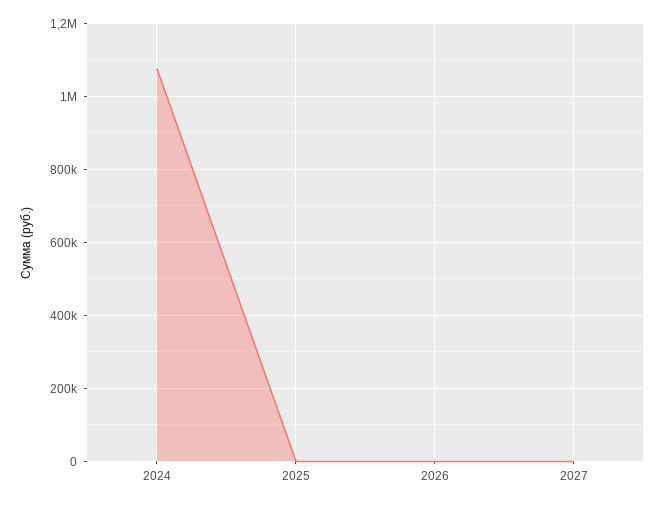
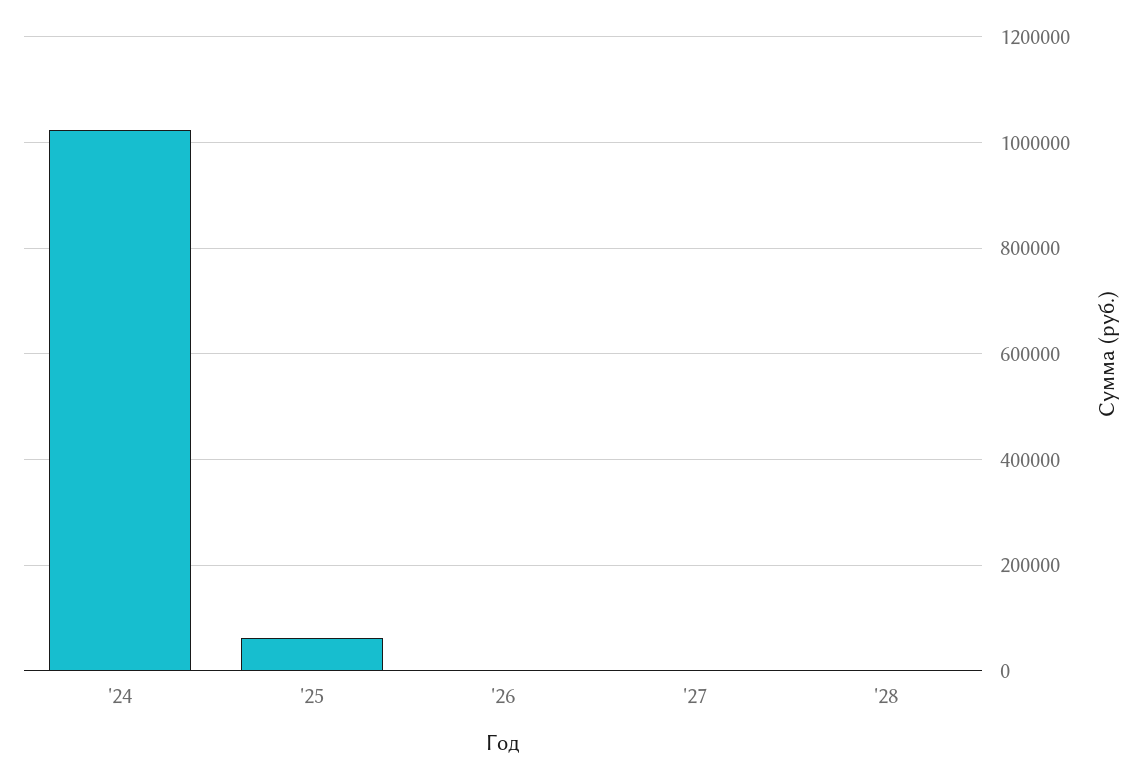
2024: 1080000 -> 1020000
2025: 0 -> 60000
'28: none -> 0

